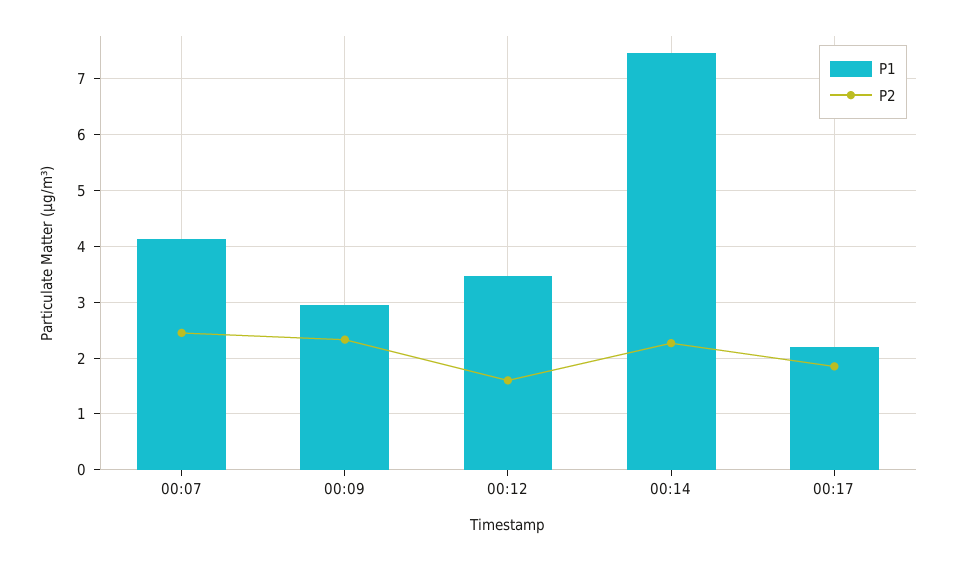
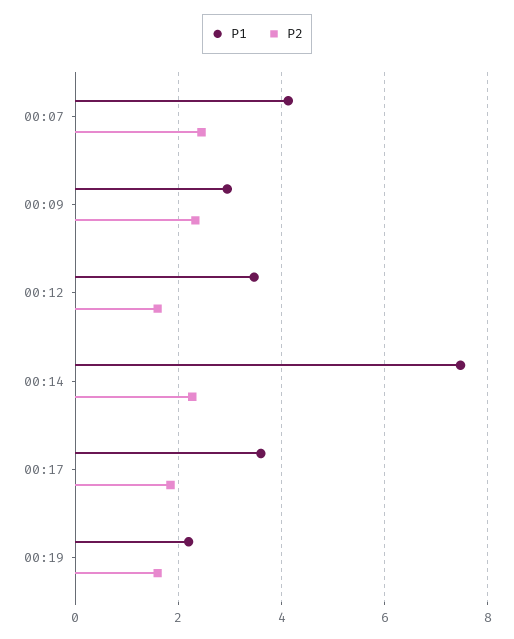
P1, 00:17: 2.2 -> 3.6
P1, 00:19: none -> 2.2
P2, 00:19: none -> 1.6

